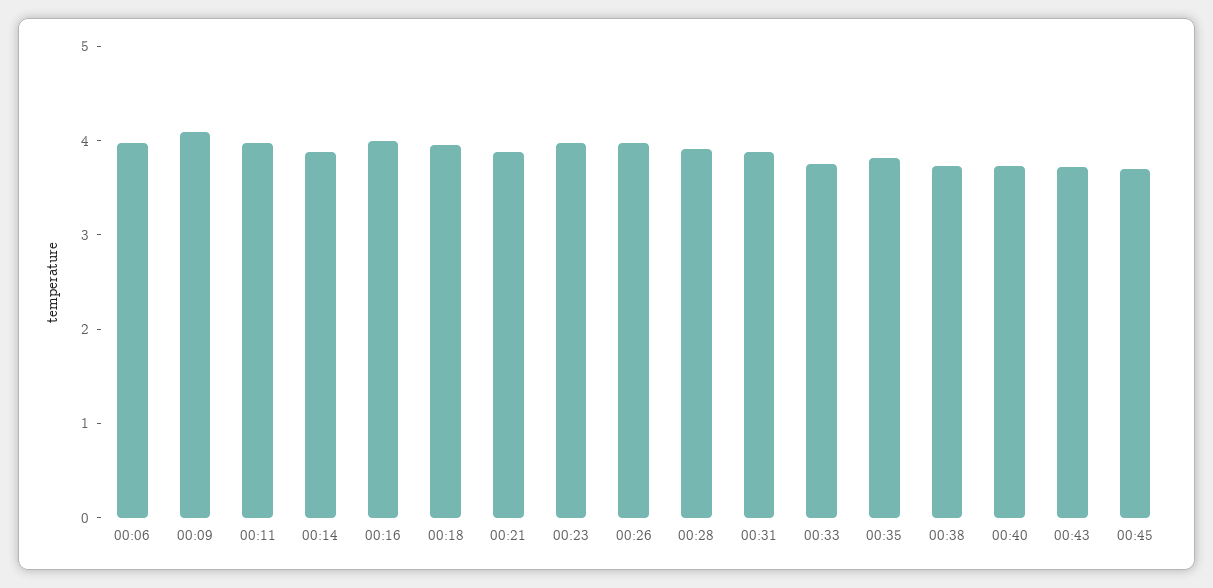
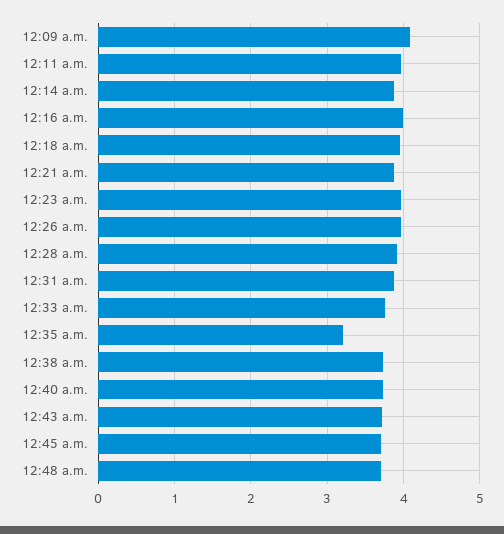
00:06: 4 -> none
00:35: 3.8 -> 3.2
12:48 a.m.: none -> 3.7

